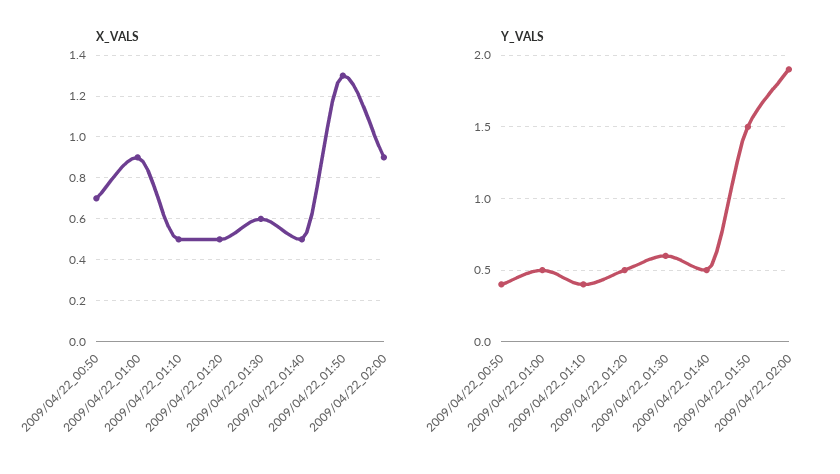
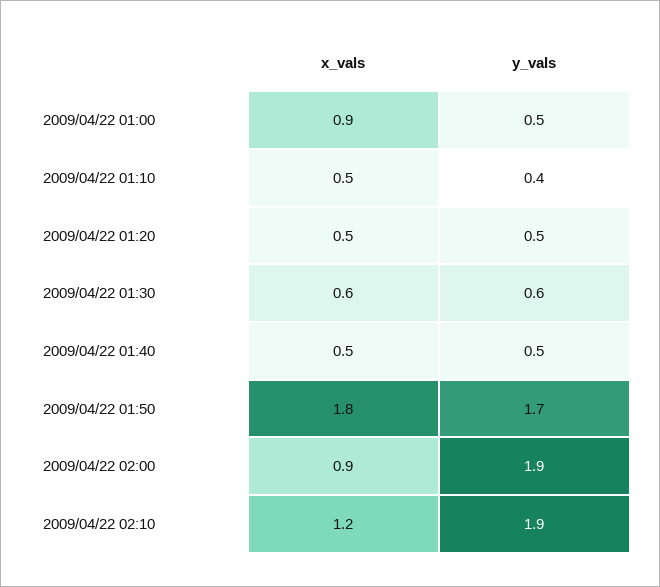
X_VALS, 2009/04/22_00:50: 0.7 -> none
X_VALS, 2009/04/22_01:50: 1.3 -> 1.8
Y_VALS, 2009/04/22_00:50: 0.4 -> none
Y_VALS, 2009/04/22_01:50: 1.5 -> 1.7
X_VALS, 2009/04/22 02:10: none -> 1.2
Y_VALS, 2009/04/22 02:10: none -> 1.9

